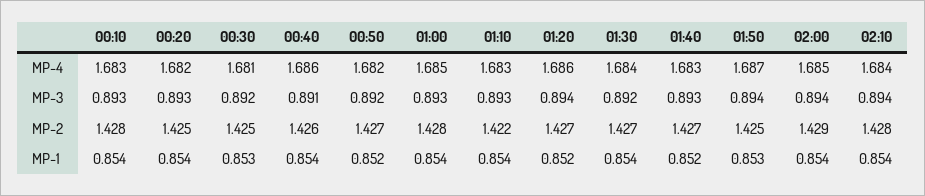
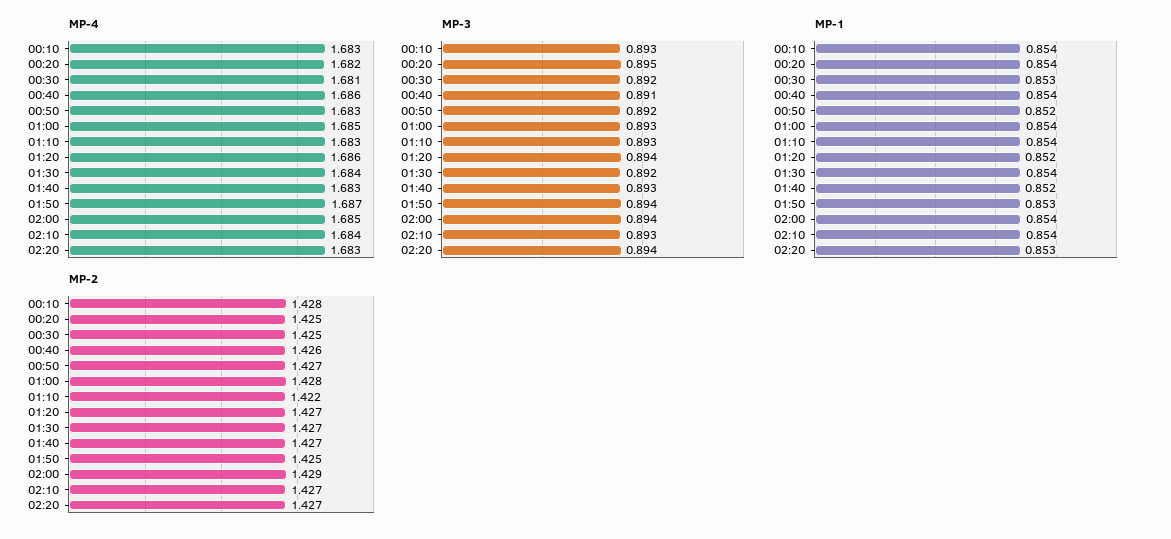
MP-4, 00:50: 1.682 -> 1.683
MP-3, 00:20: 0.893 -> 0.895
MP-3, 02:10: 0.894 -> 0.893
MP-2, 02:10: 1.428 -> 1.427
MP-4, 02:20: none -> 1.683
MP-3, 02:20: none -> 0.894
MP-1, 02:20: none -> 0.853
MP-2, 02:20: none -> 1.427

